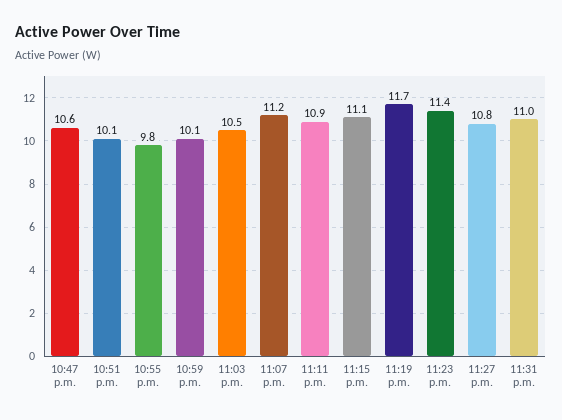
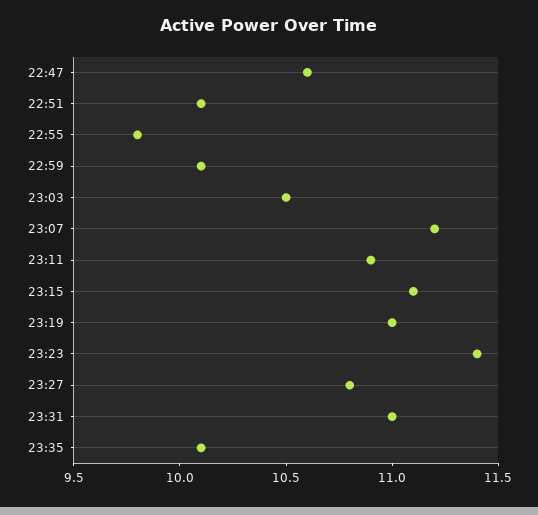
11:19 p.m.: 11.7 -> 11
23:35: none -> 10.1

